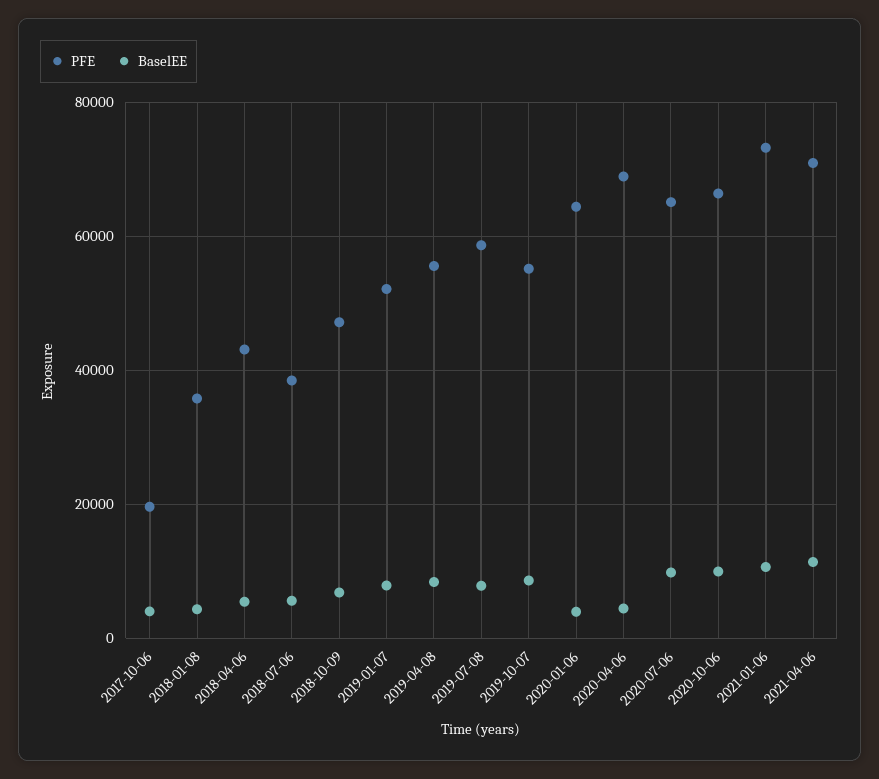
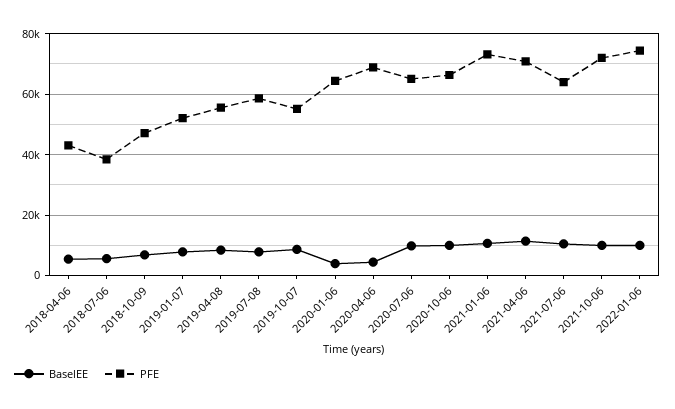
PFE, 2017-10-06: 20000 -> none
BaselEE, 2017-10-06: 4000 -> none
PFE, 2018-01-08: 36000 -> none
BaselEE, 2018-01-08: 4000 -> none
BaselEE, 2021-07-06: none -> 10000
PFE, 2021-07-06: none -> 64000
BaselEE, 2021-10-06: none -> 10000
PFE, 2021-10-06: none -> 72000
BaselEE, 2022-01-06: none -> 10000
PFE, 2022-01-06: none -> 74000

